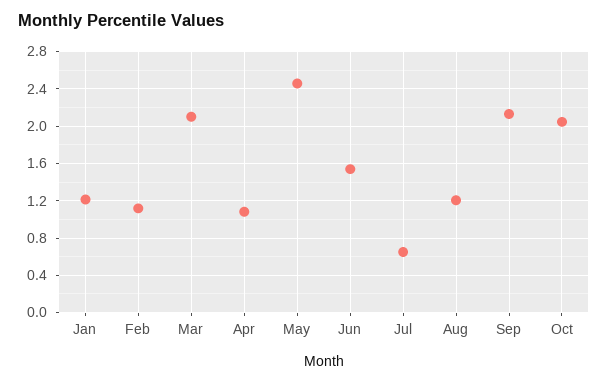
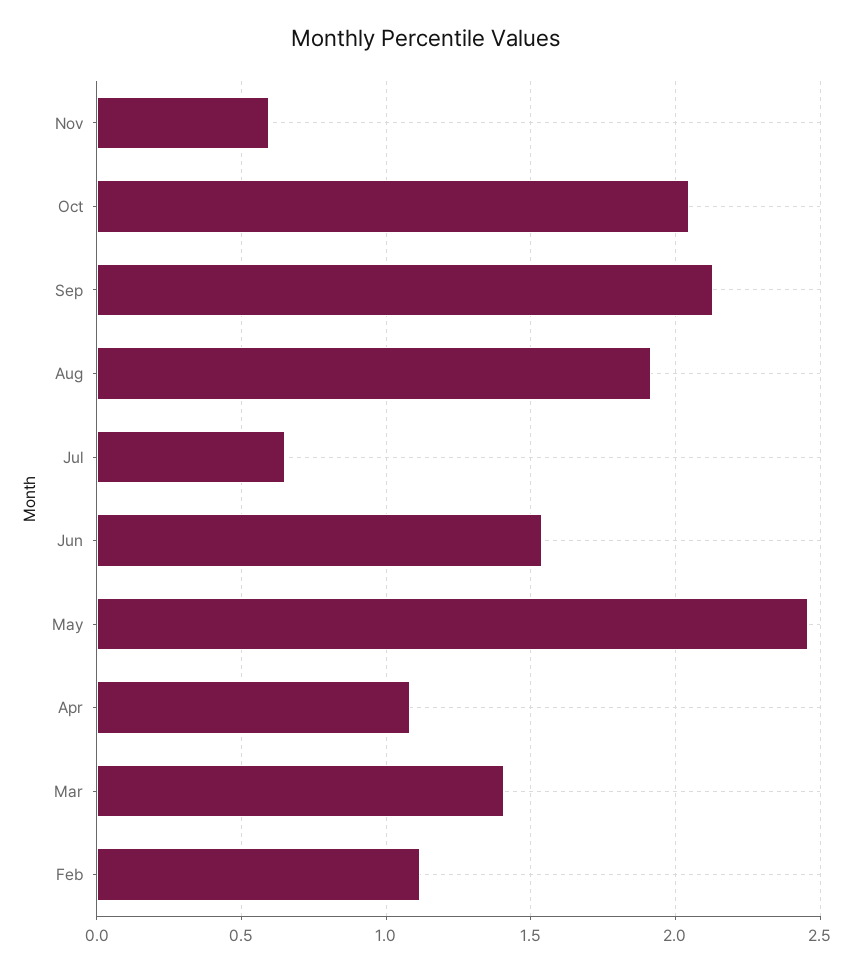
Jan: 1.2 -> none
Mar: 2.1 -> 1.4
Aug: 1.2 -> 1.9
Nov: none -> 0.6

